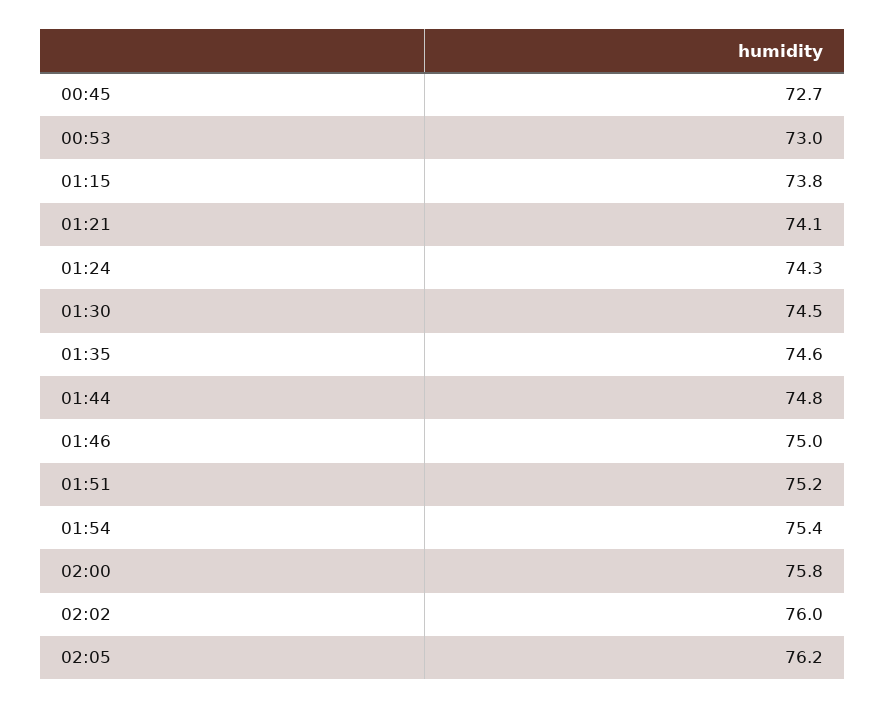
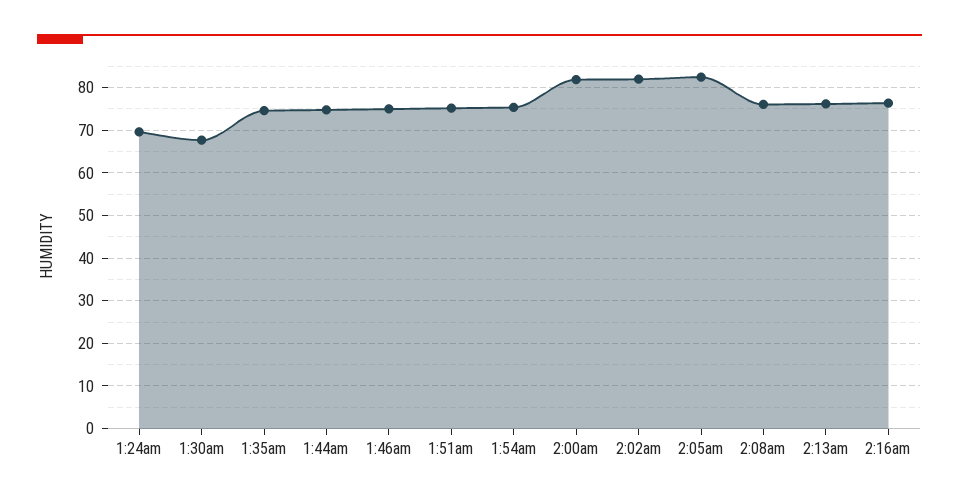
00:45: 72.7 -> none
00:53: 73 -> none
01:15: 73.8 -> none
01:21: 74.1 -> none
01:24: 74.3 -> 70
01:30: 74.5 -> 68
02:00: 75.8 -> 82
02:02: 76 -> 82
02:05: 76.2 -> 82
2:08am: none -> 76
2:13am: none -> 76
2:16am: none -> 76

